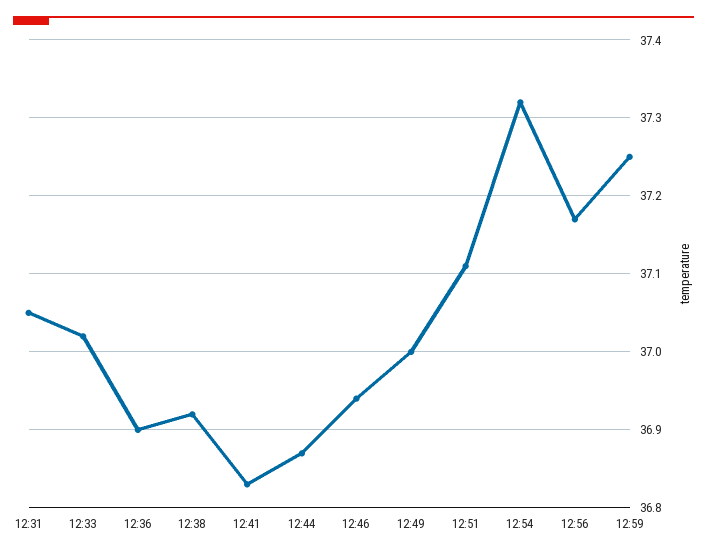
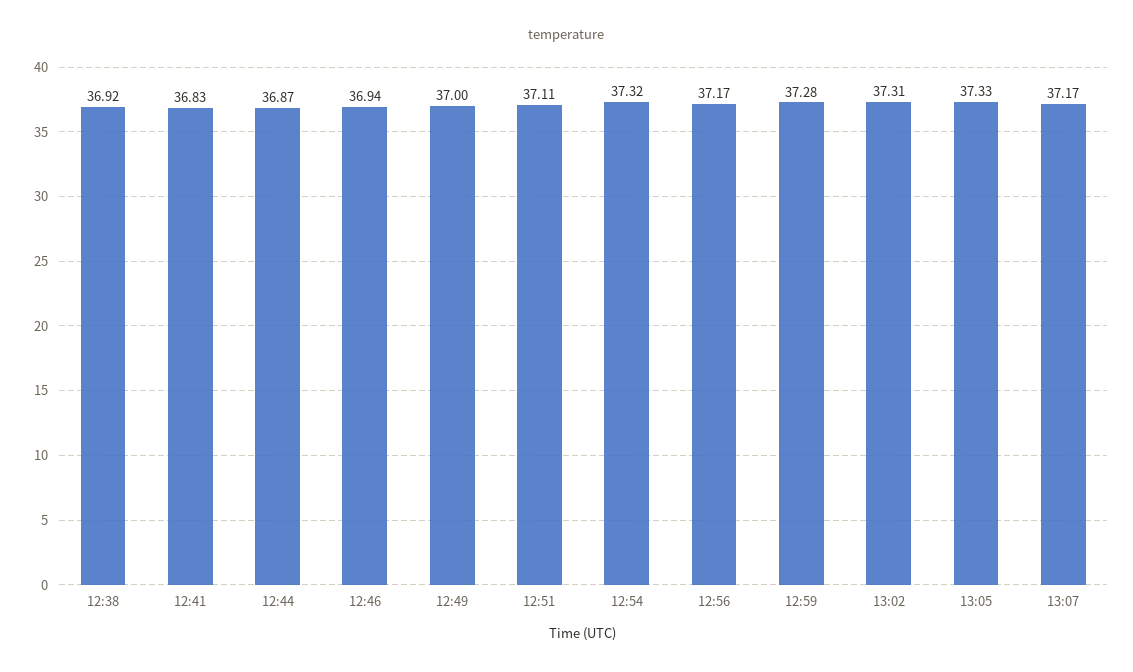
12:31: 37.05 -> none
12:33: 37.02 -> none
12:36: 36.9 -> none
12:59: 37.25 -> 37.28
13:02: none -> 37.31
13:05: none -> 37.33
13:07: none -> 37.17

